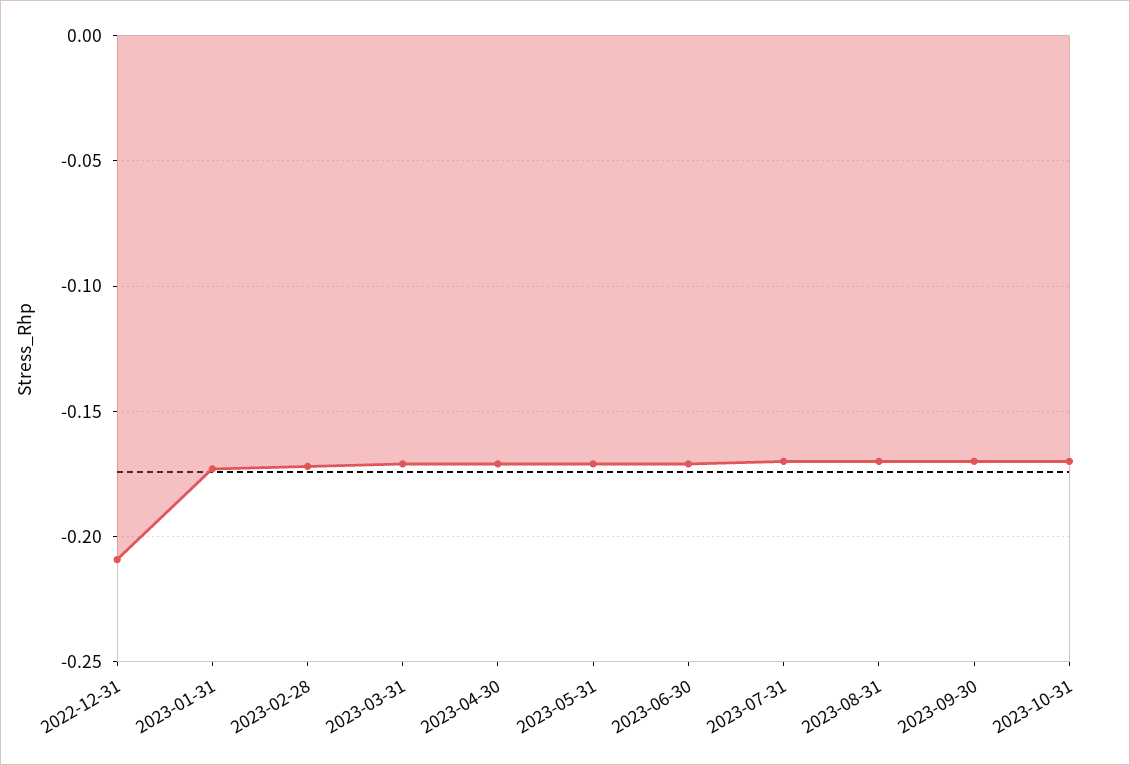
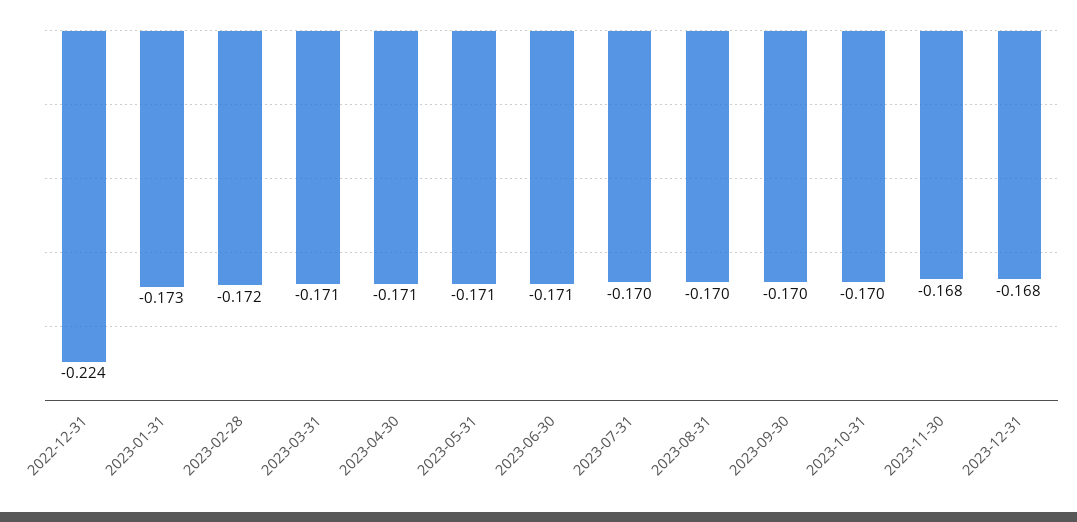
2022-12-31: -0.21 -> -0.224
2023-11-30: none -> -0.168
2023-12-31: none -> -0.168

